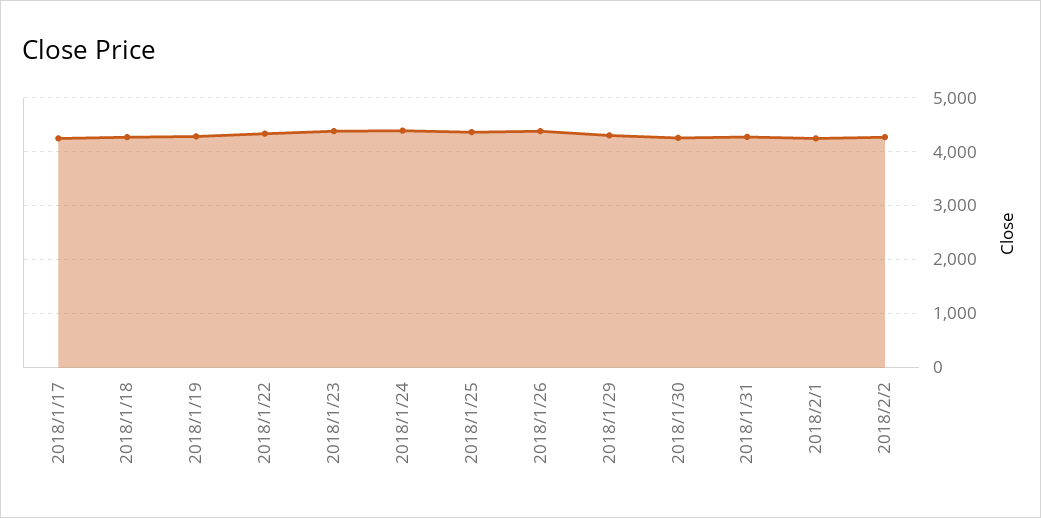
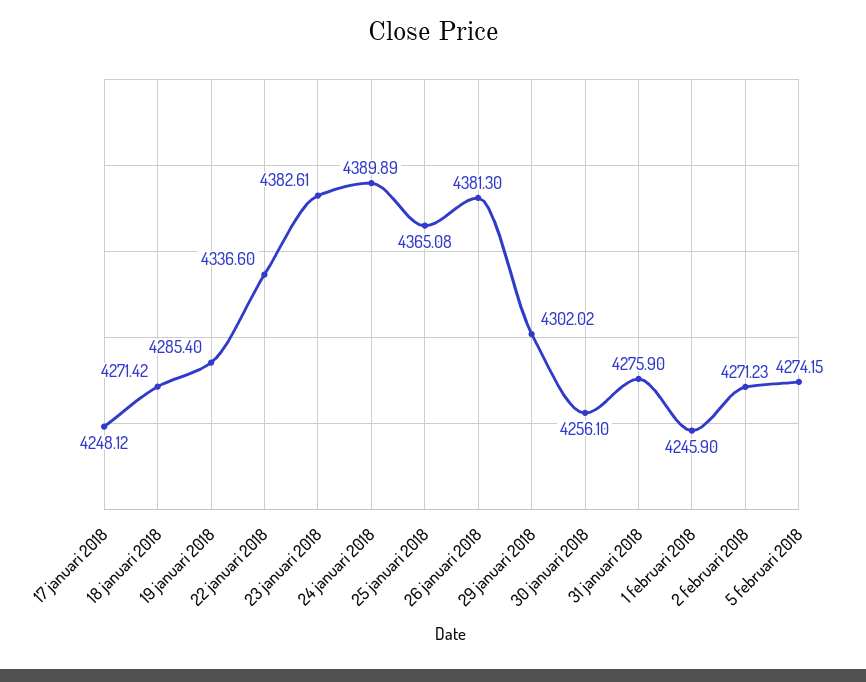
5 februari 2018: none -> 4274.15

